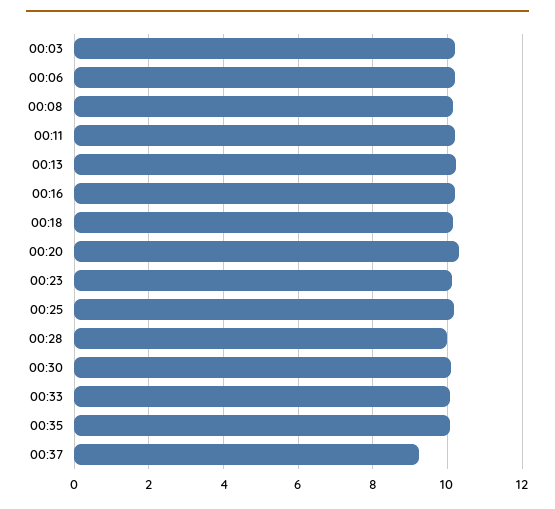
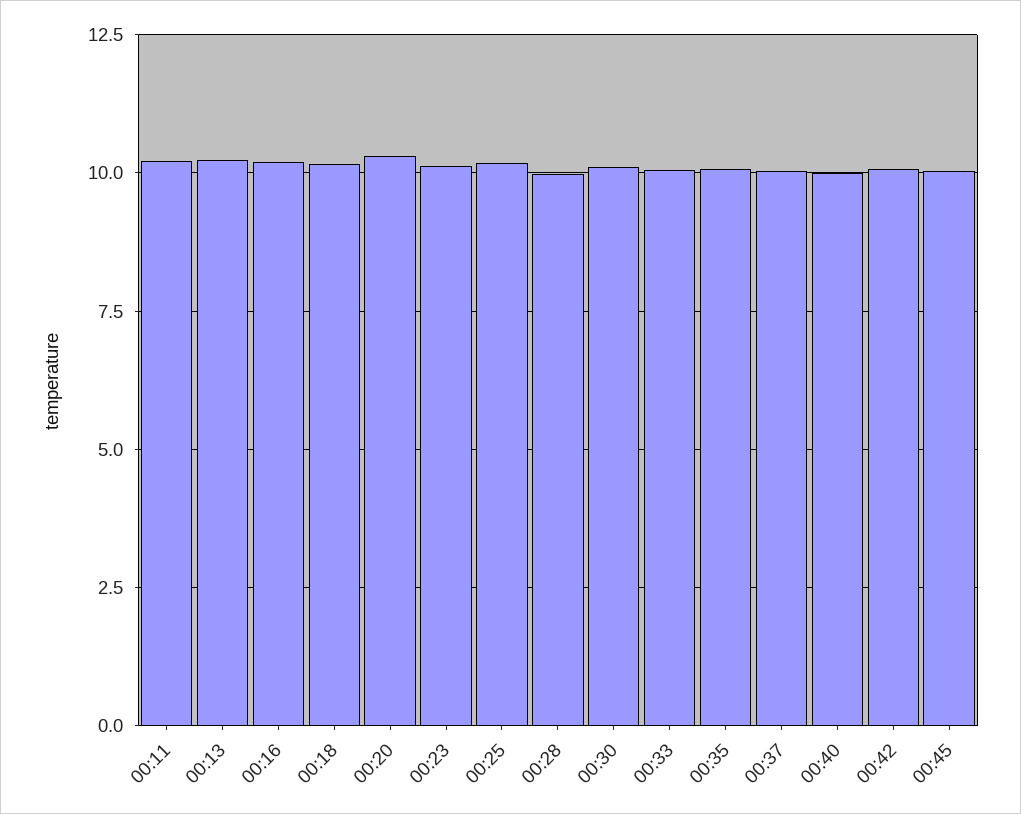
00:03: 10.2 -> none
00:06: 10.2 -> none
00:08: 10.2 -> none
00:37: 9.2 -> 10
00:40: none -> 10
00:42: none -> 10
00:45: none -> 10

